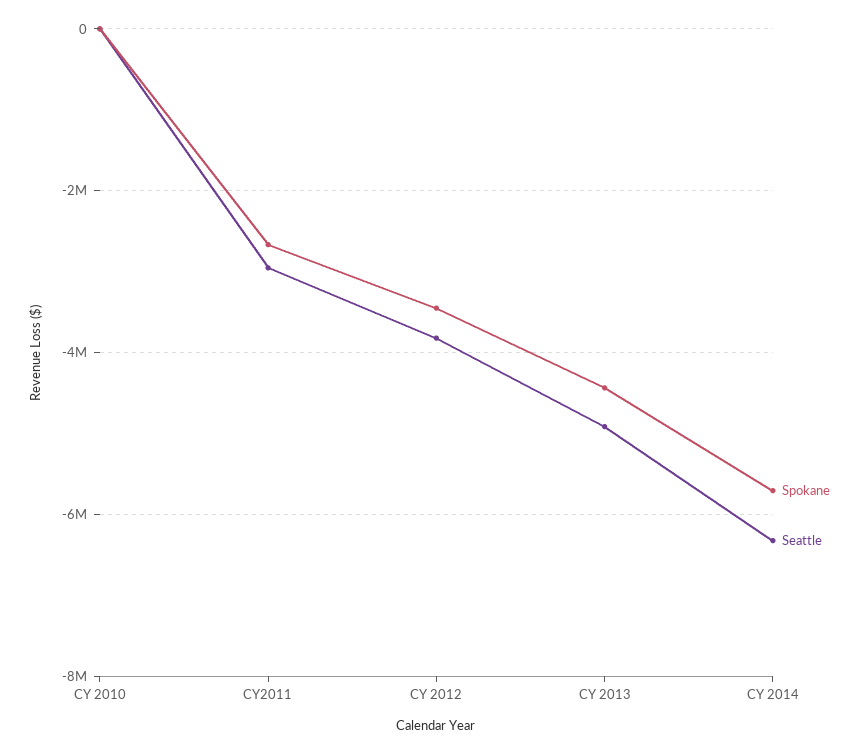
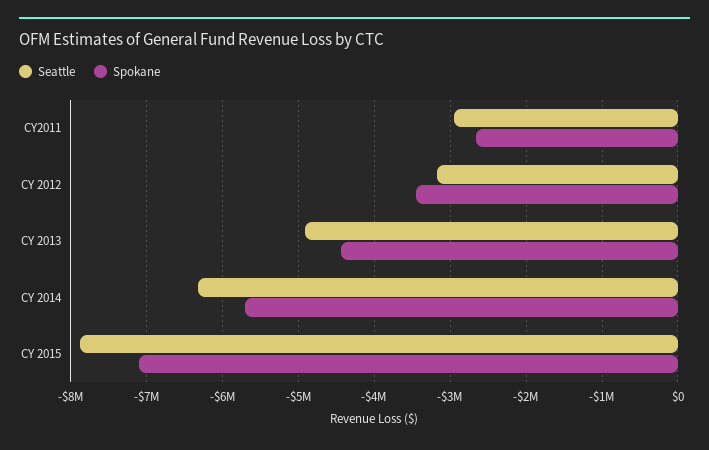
Spokane, CY 2010: 0 -> none
Seattle, CY 2010: 0 -> none
Seattle, CY 2012: -3800000 -> -3200000
Seattle, CY 2015: none -> -7900000
Spokane, CY 2015: none -> -7100000

